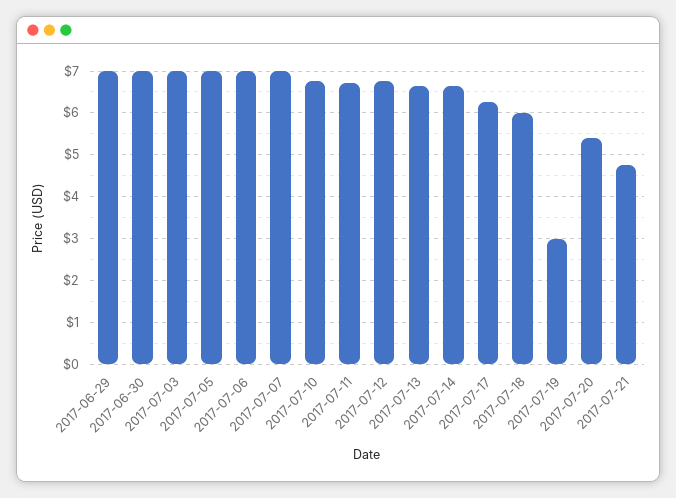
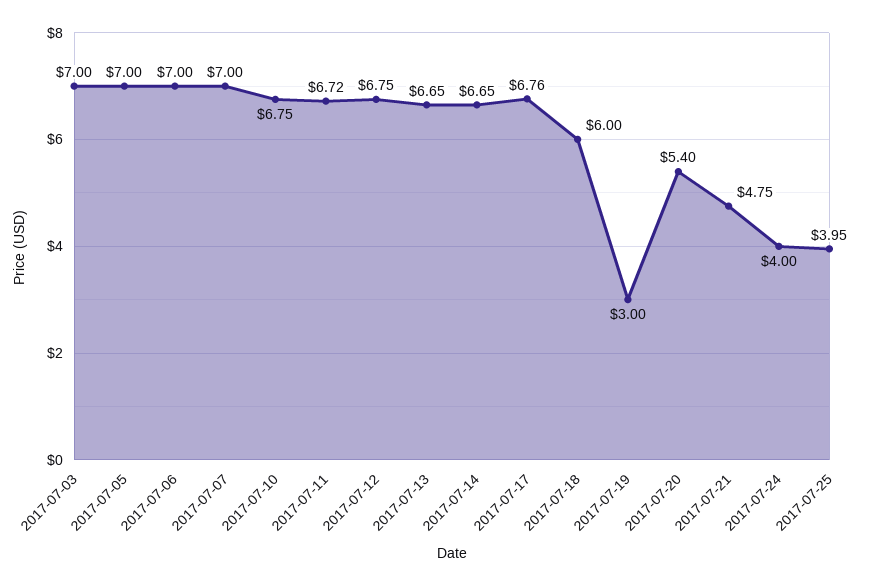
2017-06-29: 7 -> none
2017-06-30: 7 -> none
2017-07-17: 6.2 -> 6.76
2017-07-24: none -> 4
2017-07-25: none -> 3.95

